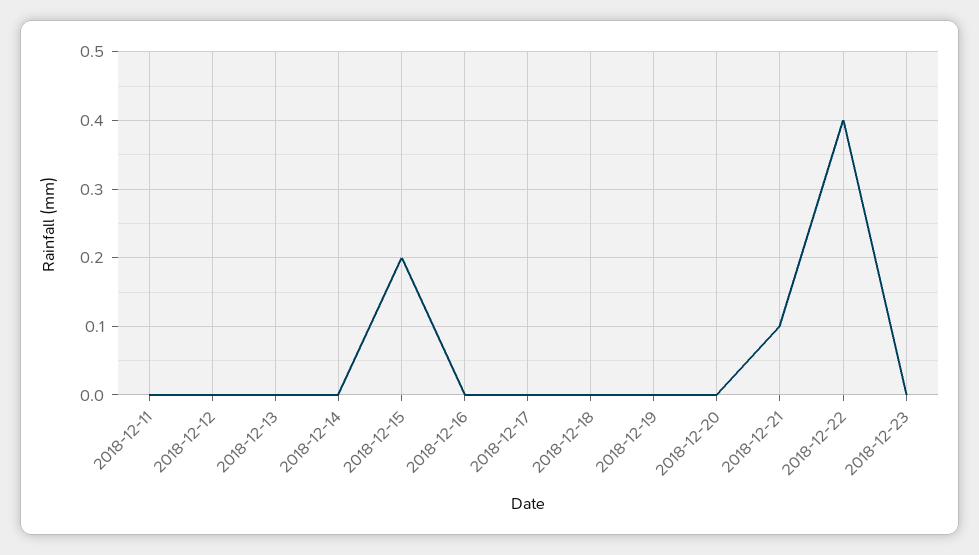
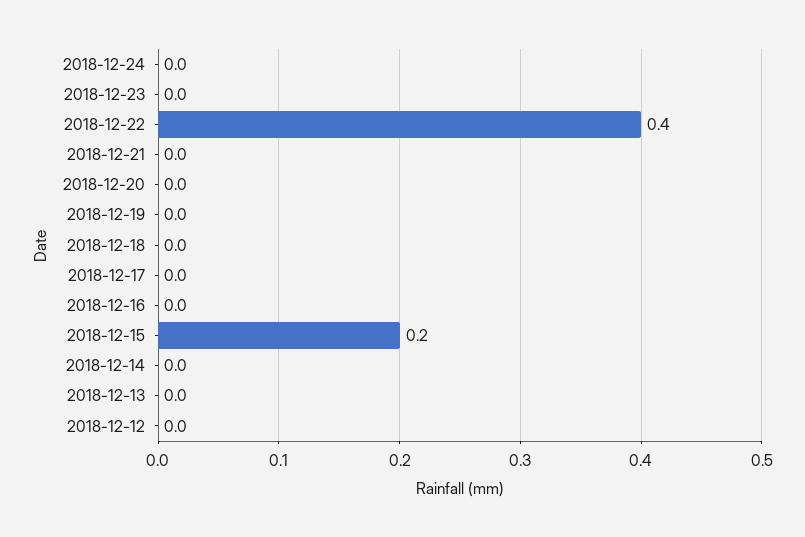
2018-12-11: 0 -> none
2018-12-21: 0.1 -> 0
2018-12-24: none -> 0

